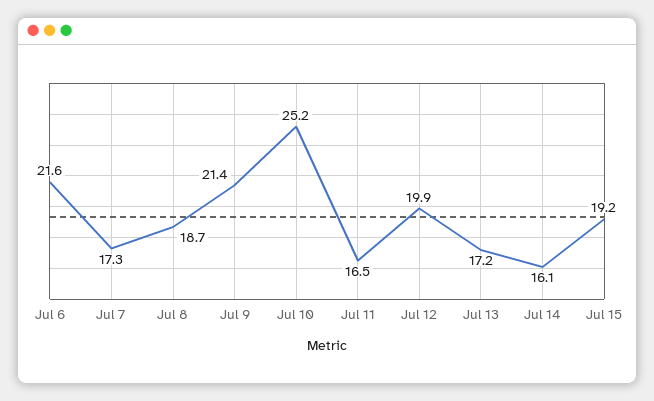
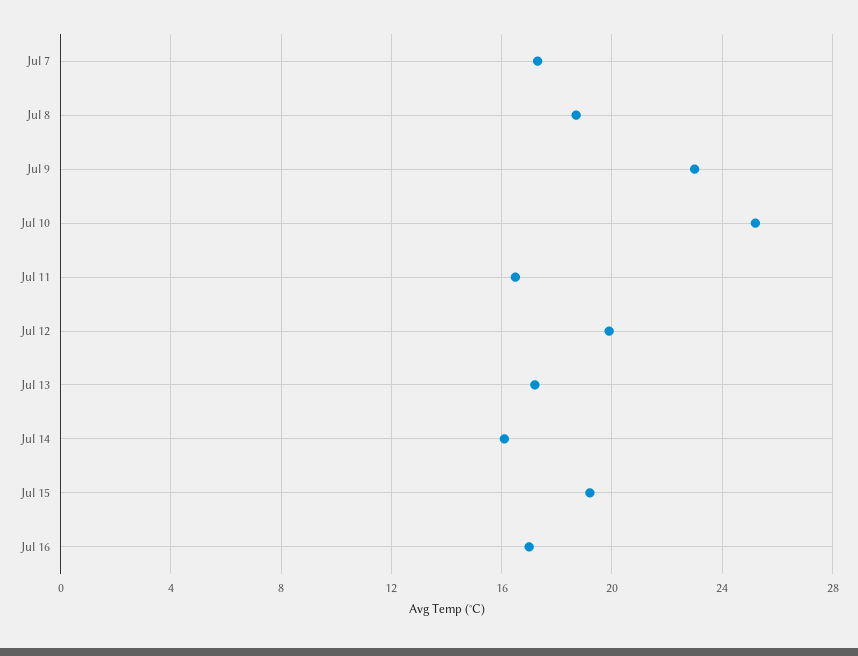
Jul 6: 21.6 -> none
Jul 9: 21.4 -> 23
Jul 16: none -> 17

